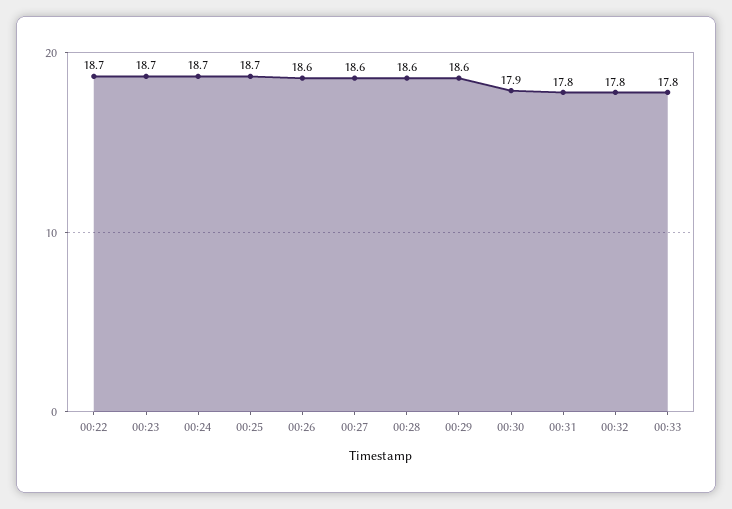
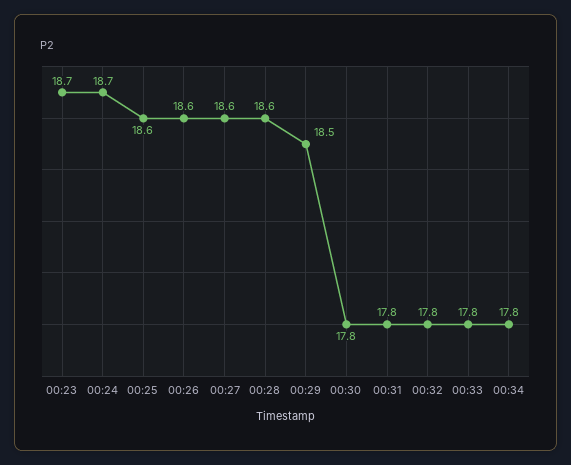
00:22: 18.7 -> none
00:25: 18.7 -> 18.6
00:29: 18.6 -> 18.5
00:30: 17.9 -> 17.8
00:34: none -> 17.8

